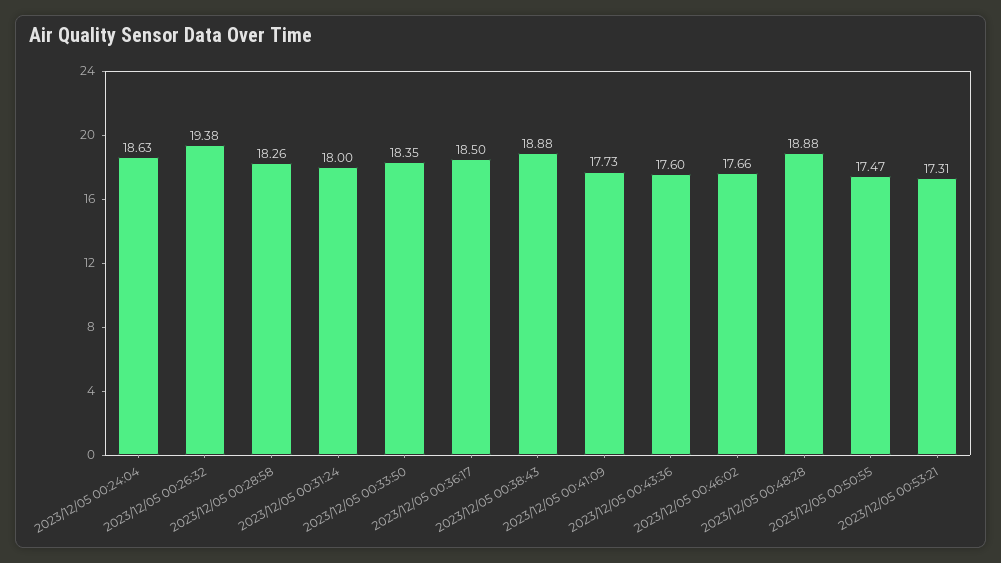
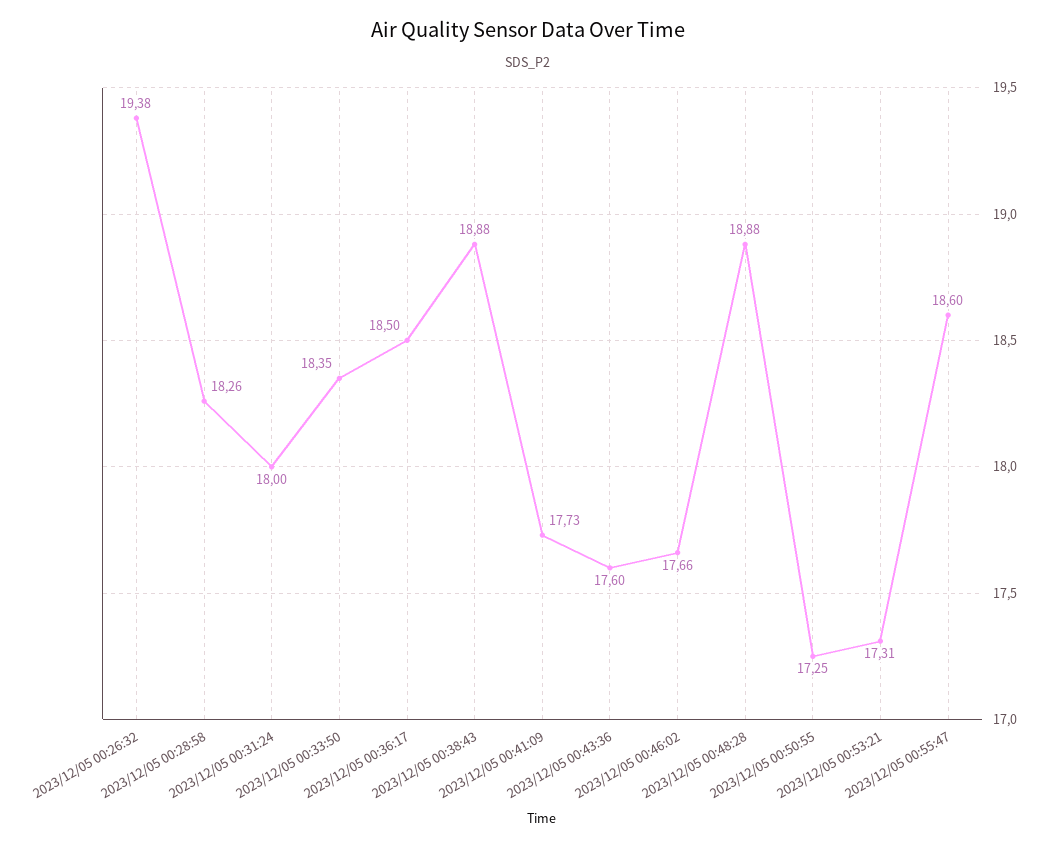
2023/12/05 00:24:04: 18.63 -> none
2023/12/05 00:50:55: 17.47 -> 17.25
2023/12/05 00:55:47: none -> 18.6

